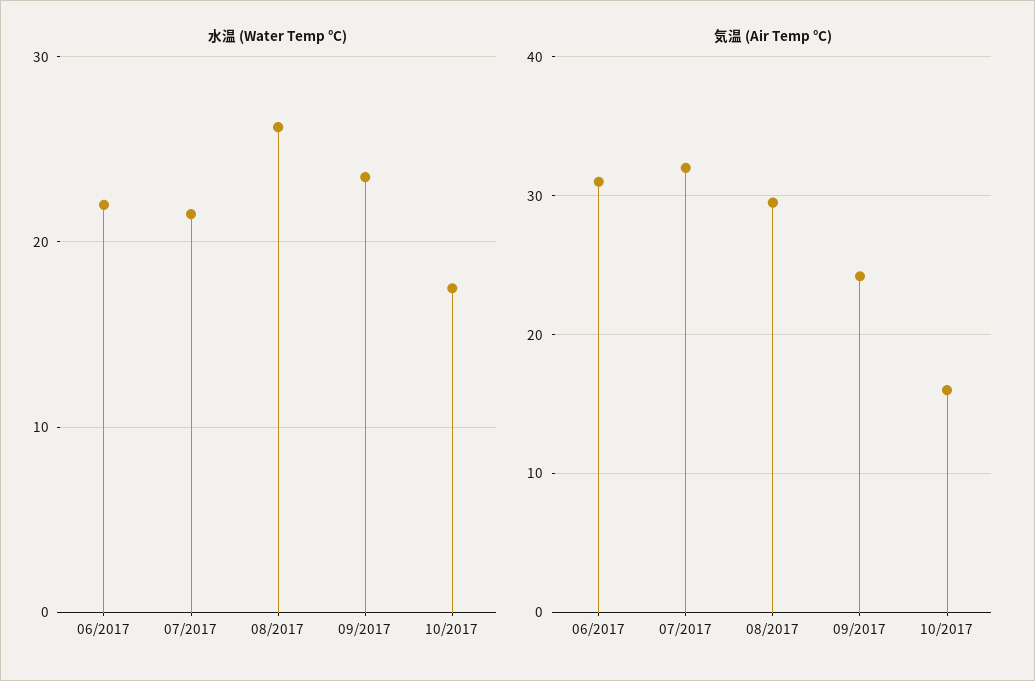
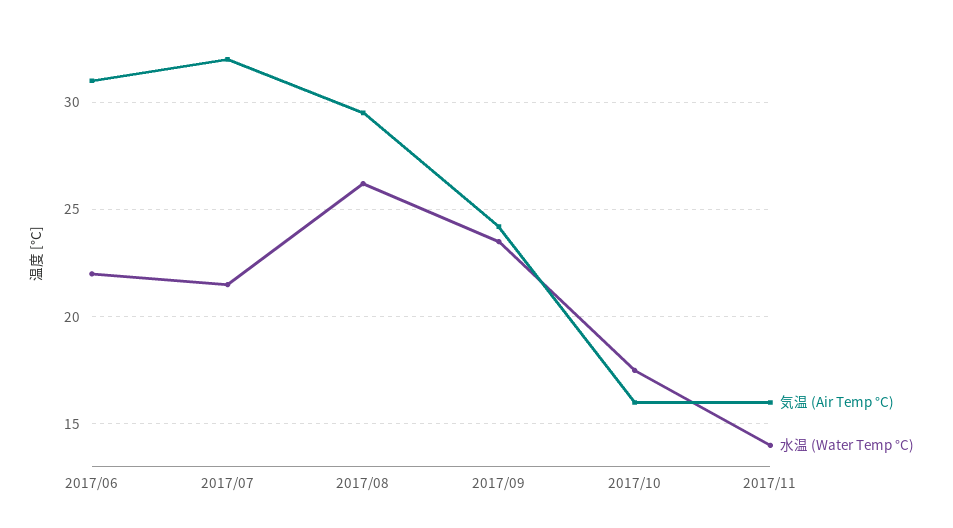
気温 (Air Temp °C), 2017/11: none -> 16
水温 (Water Temp °C), 2017/11: none -> 14

